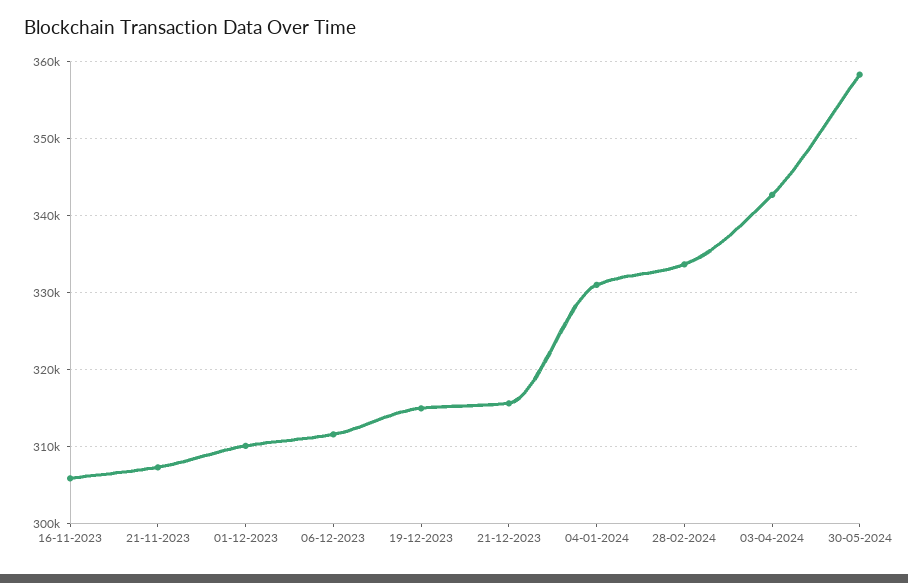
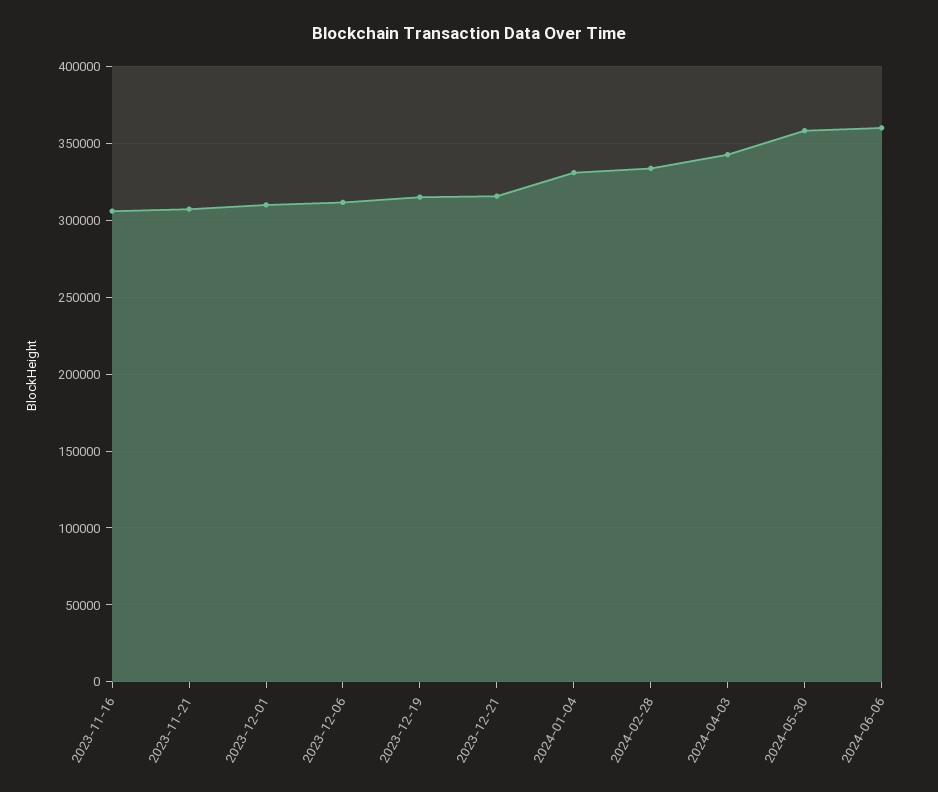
2024-06-06: none -> 360000

